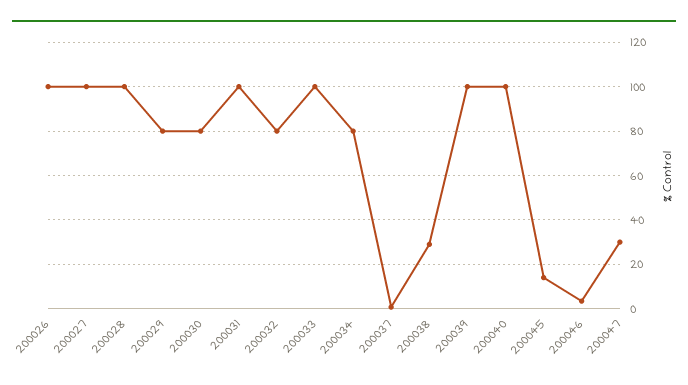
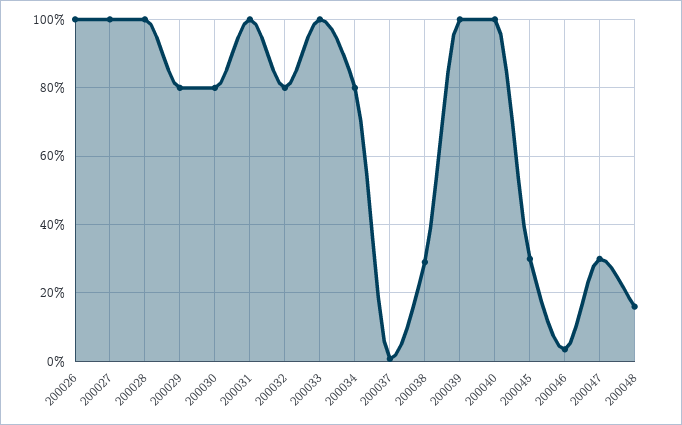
200045: 15 -> 30
200048: none -> 16

